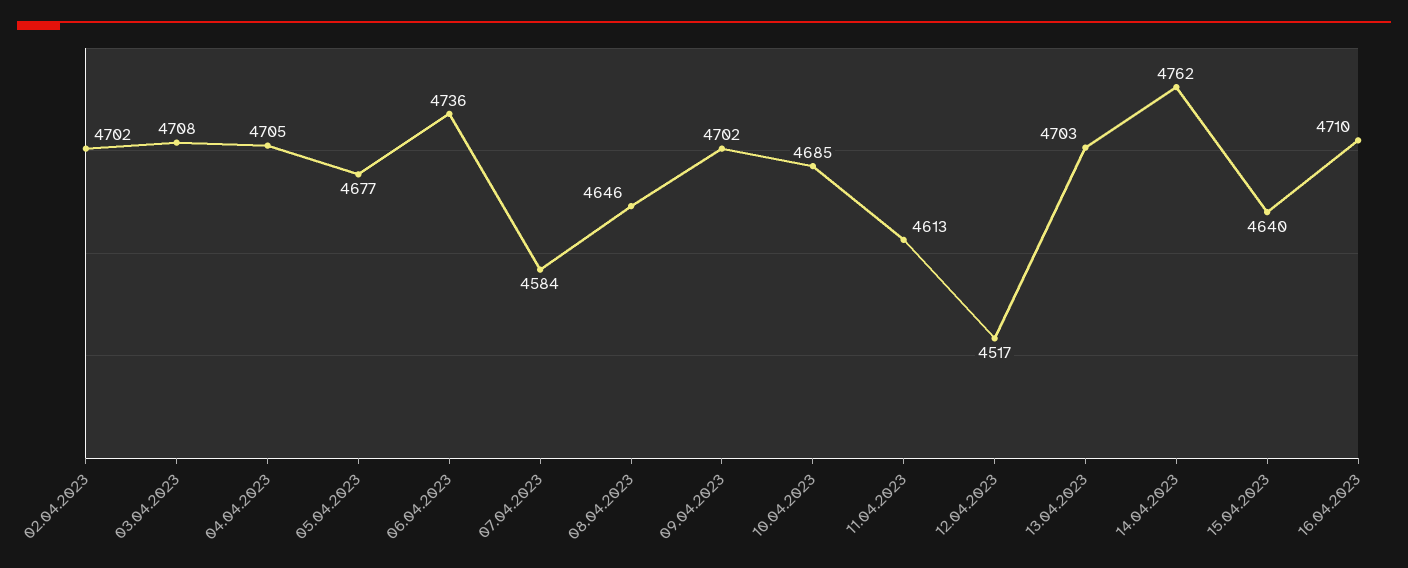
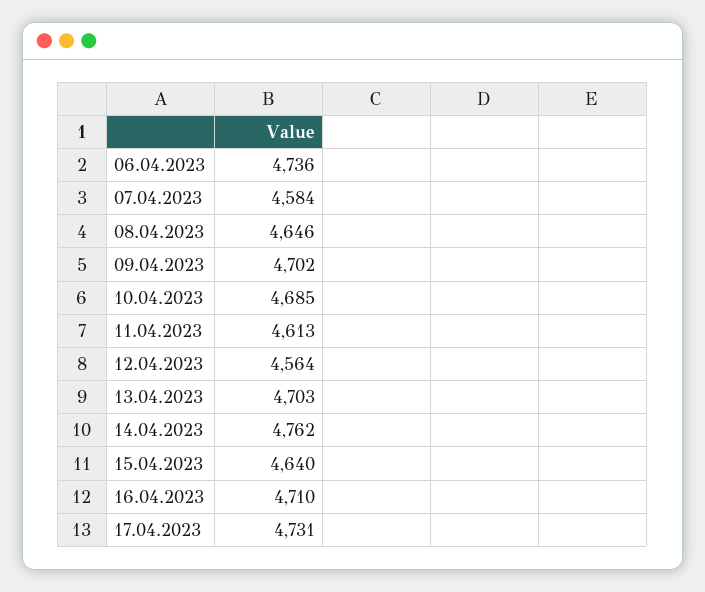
02.04.2023: 4702 -> none
03.04.2023: 4708 -> none
04.04.2023: 4705 -> none
05.04.2023: 4677 -> none
12.04.2023: 4517 -> 4564
17.04.2023: none -> 4731

